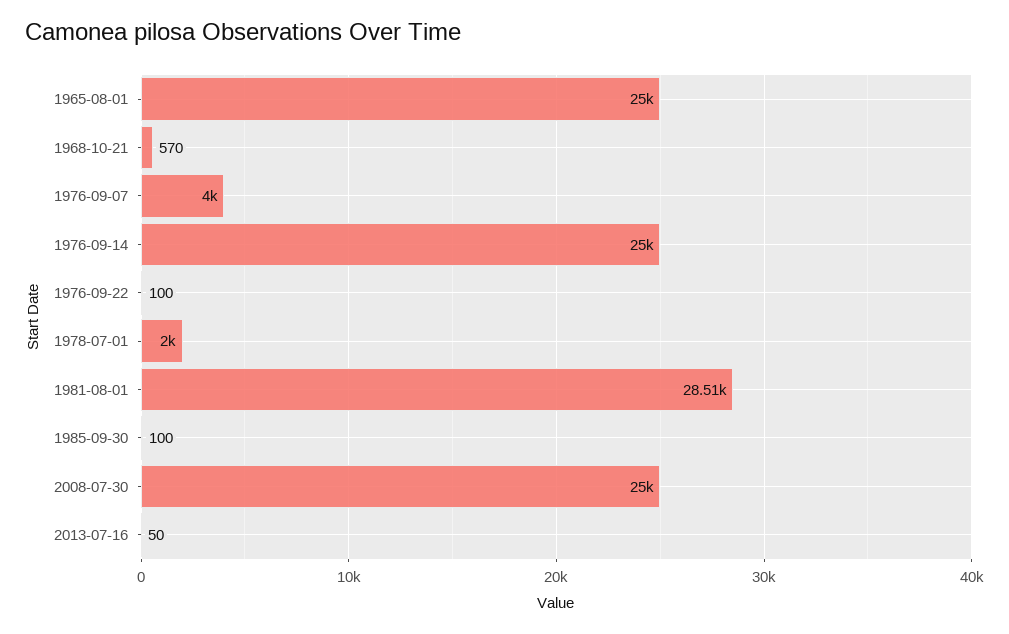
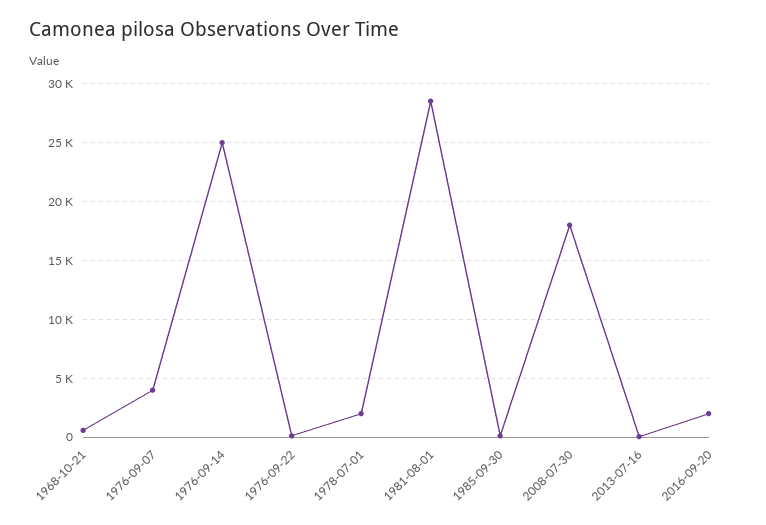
1965-08-01: 25000 -> none
2008-07-30: 25000 -> 18000
2016-09-20: none -> 2000

